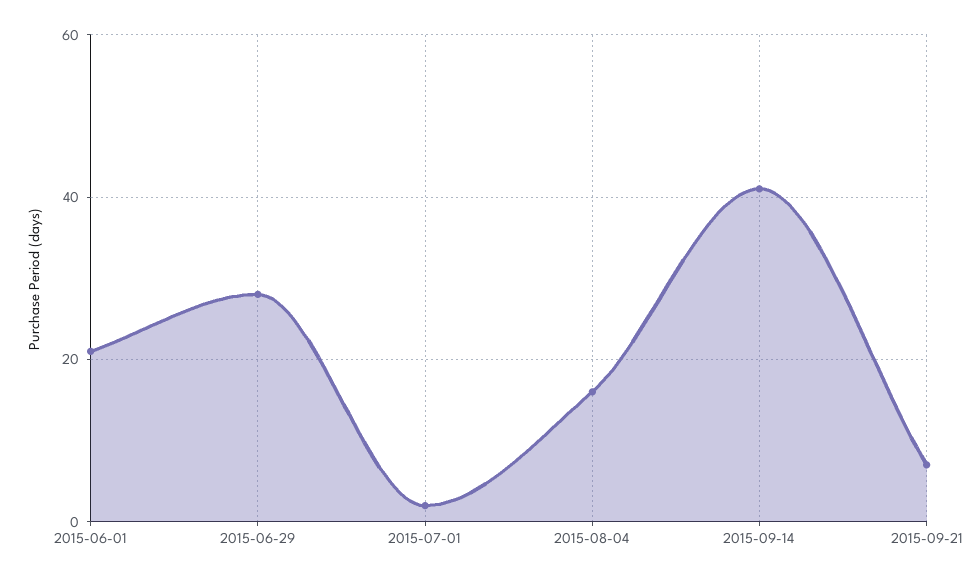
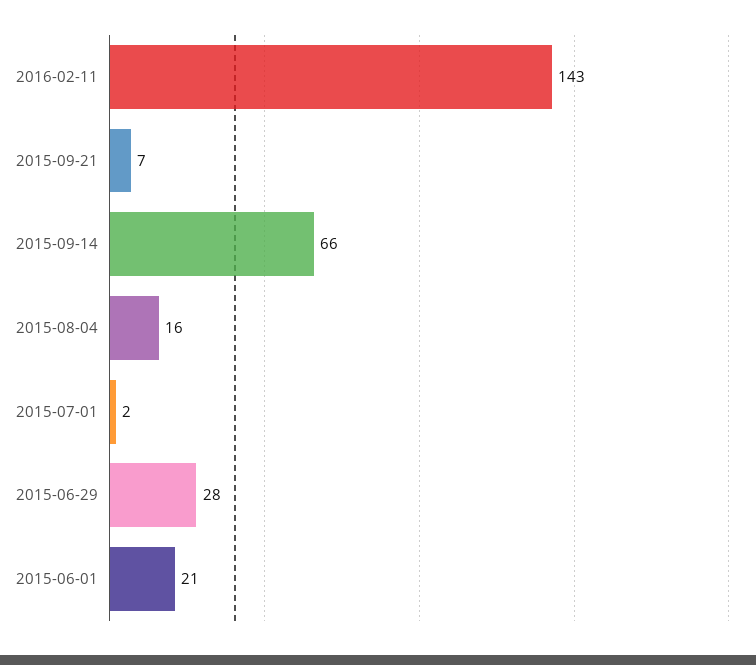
2015-09-14: 40 -> 66
2016-02-11: none -> 143

